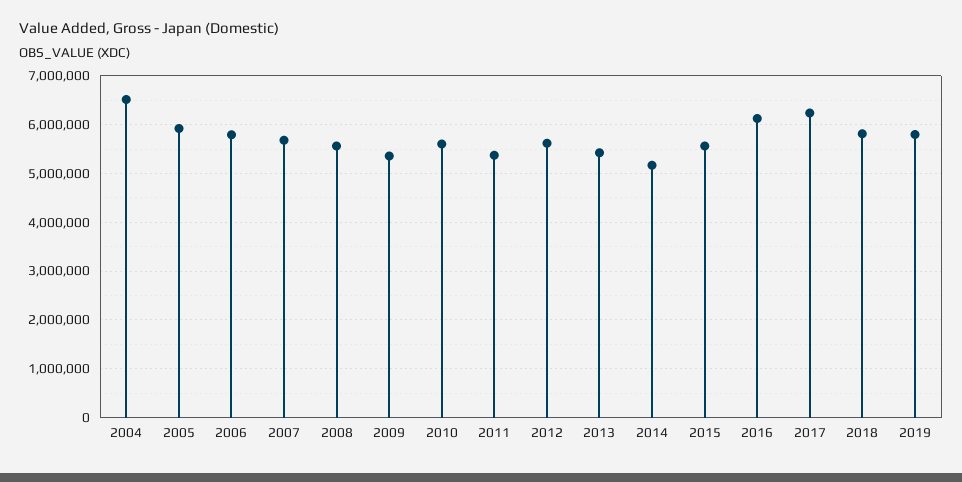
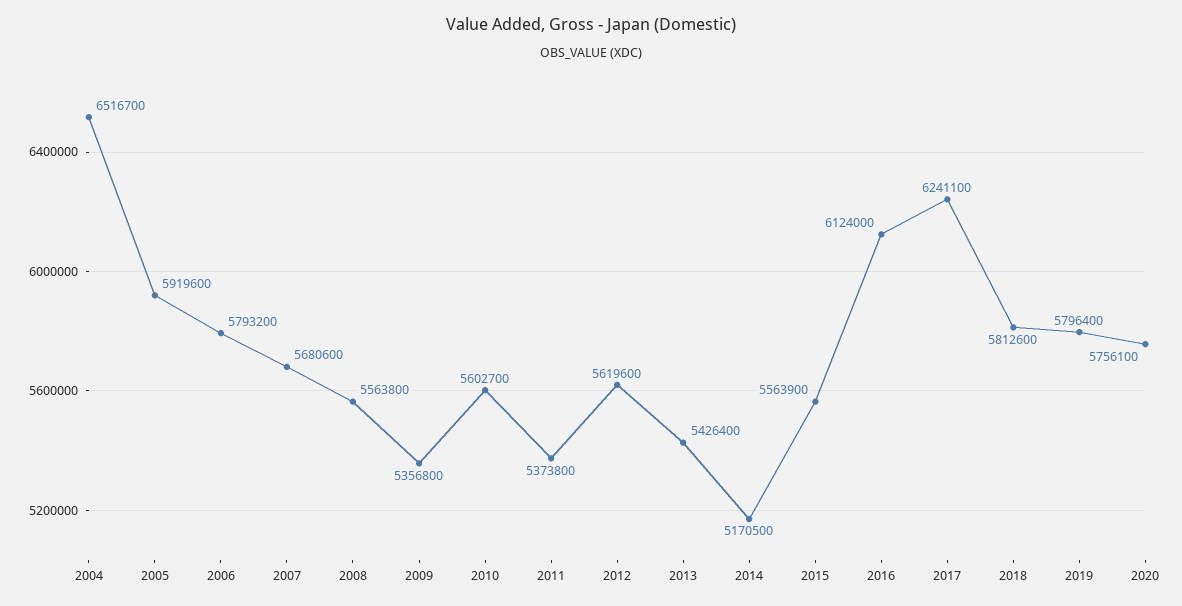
2020: none -> 5756100

